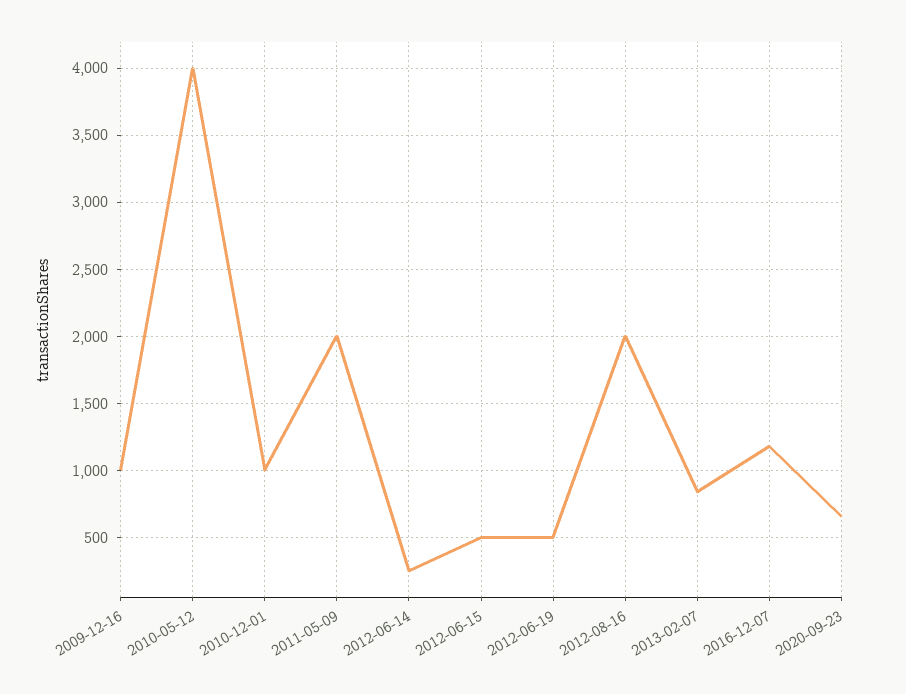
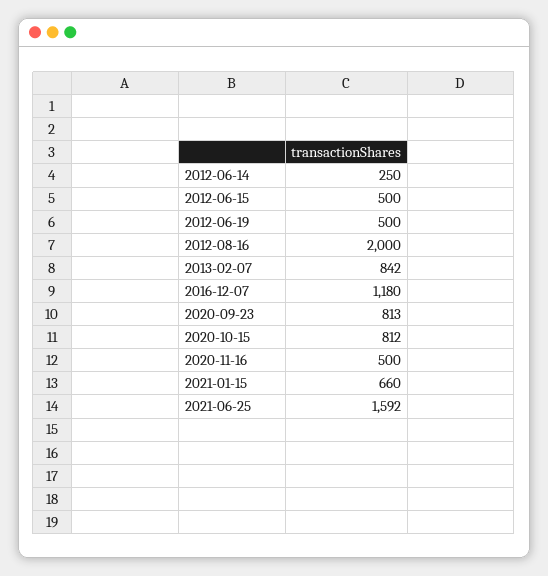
2009-12-16: 1000 -> none
2010-05-12: 4000 -> none
2010-12-01: 1000 -> none
2011-05-09: 2000 -> none
2020-09-23: 650 -> 813
2020-10-15: none -> 812
2020-11-16: none -> 500
2021-01-15: none -> 660
2021-06-25: none -> 1592

